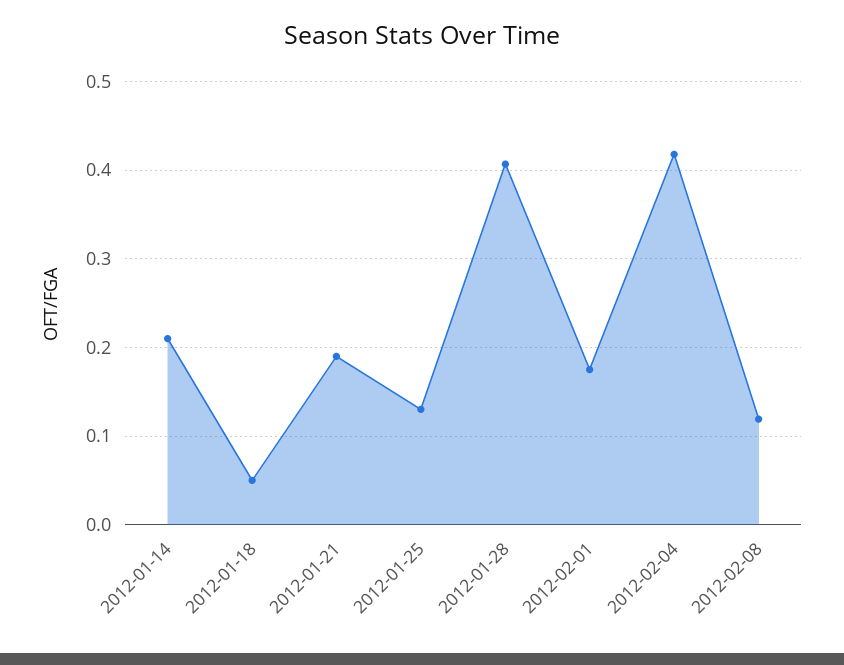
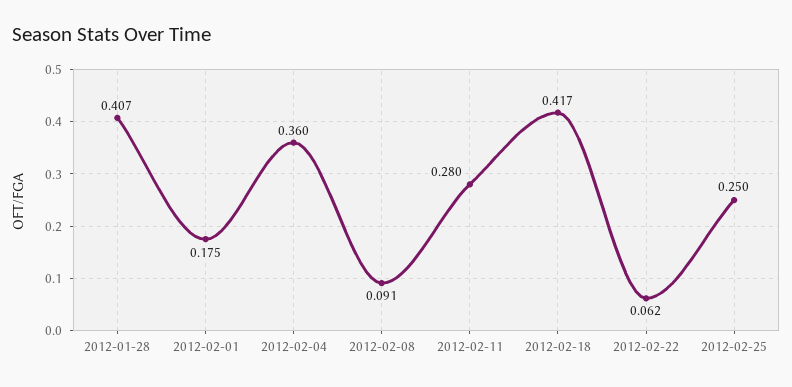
2012-01-14: 0.21 -> none
2012-01-18: 0.05 -> none
2012-01-21: 0.19 -> none
2012-01-25: 0.13 -> none
2012-02-04: 0.42 -> 0.36
2012-02-08: 0.12 -> 0.091
2012-02-11: none -> 0.28
2012-02-18: none -> 0.417
2012-02-22: none -> 0.062
2012-02-25: none -> 0.25

